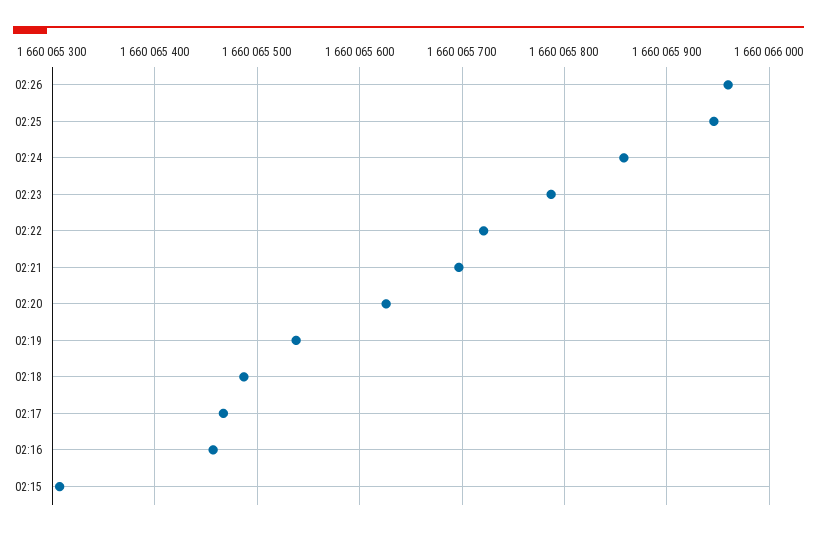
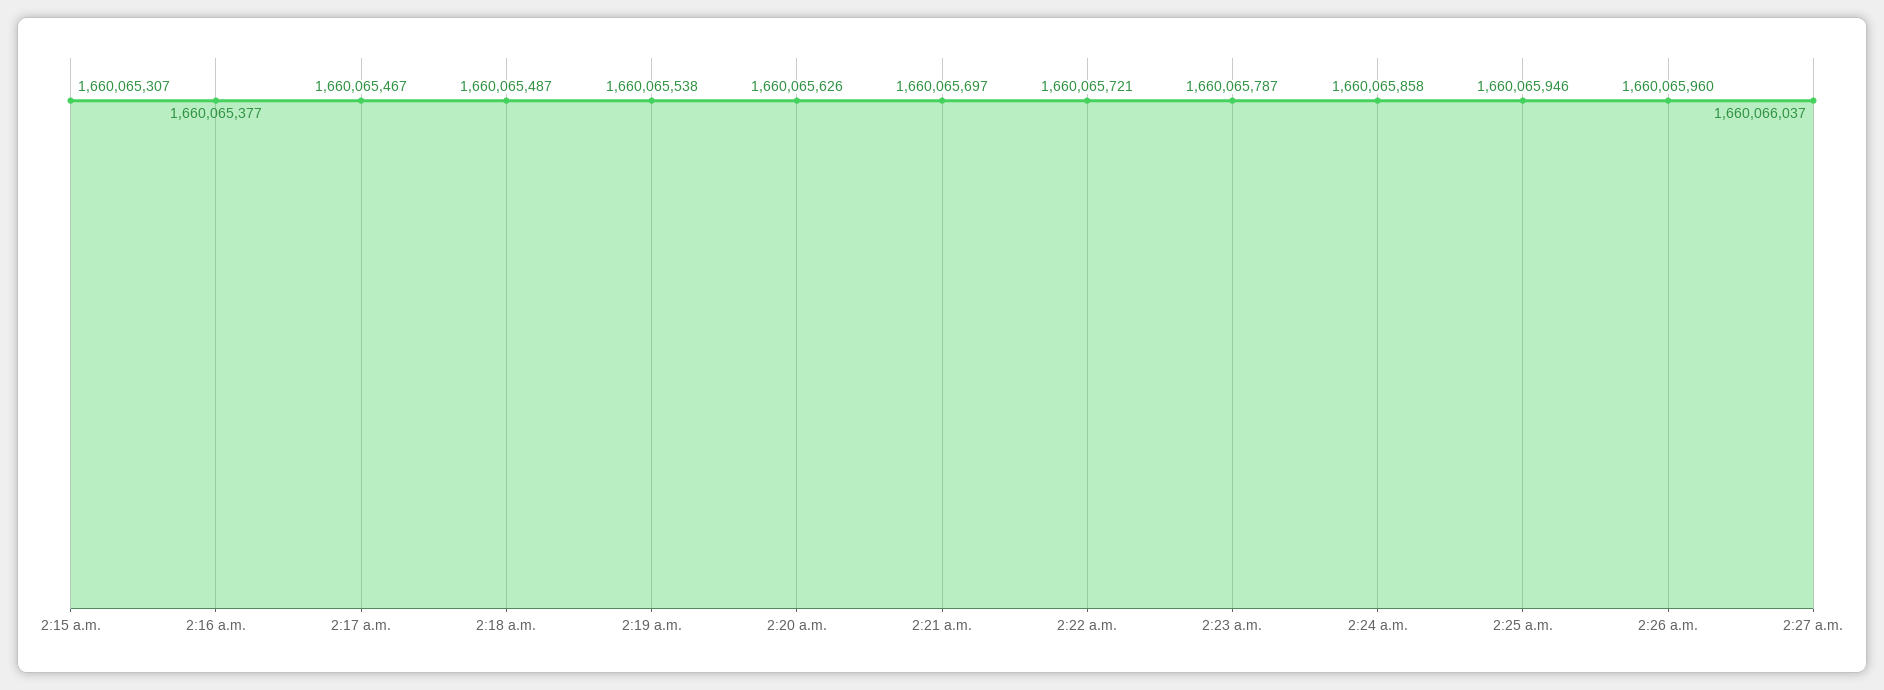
02:16: 1660065460 -> 1660065377
2:27 a.m.: none -> 1660066037

